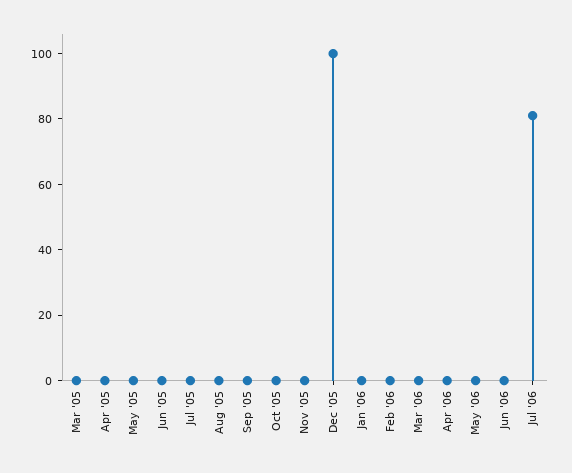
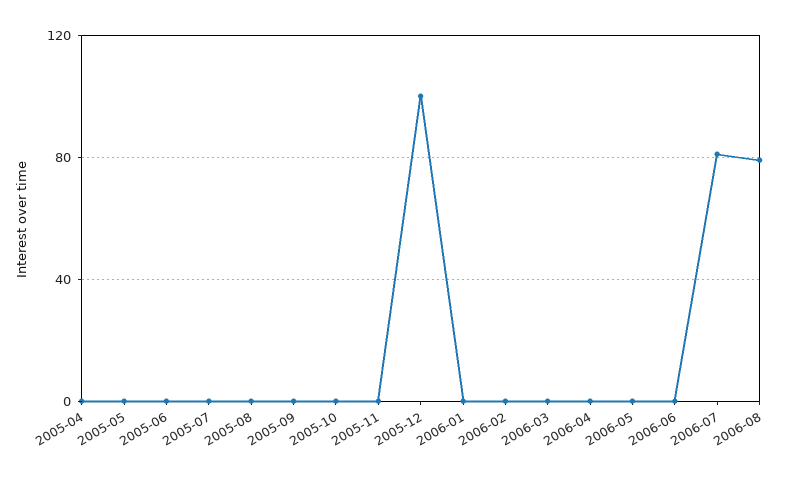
Mar '05: 0 -> none
2006-08: none -> 80

